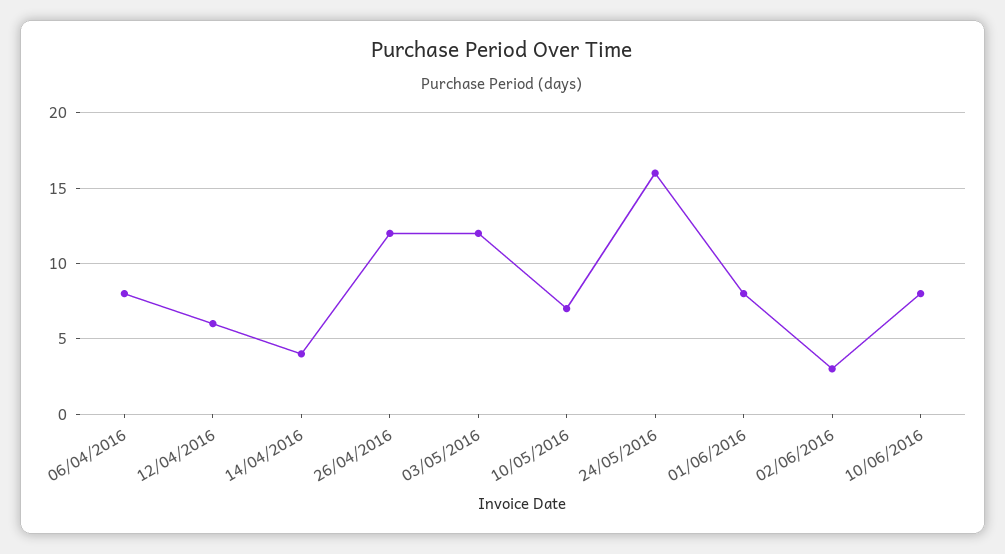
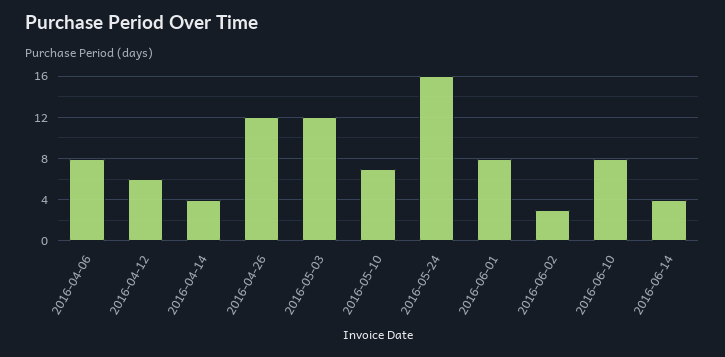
2016-06-14: none -> 4

